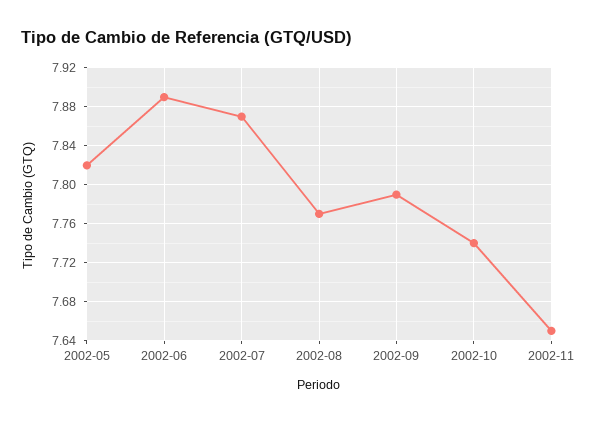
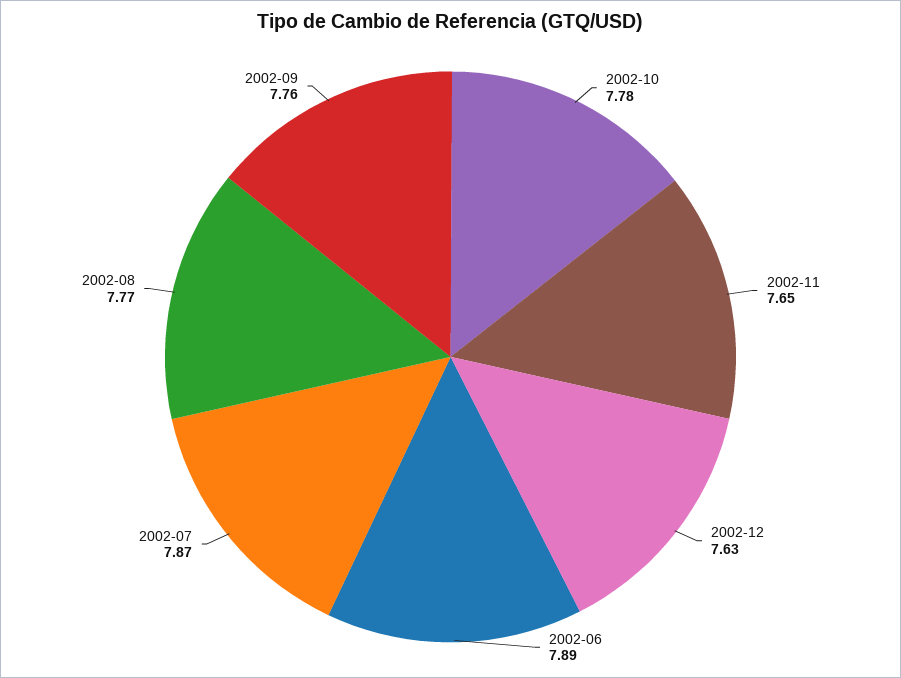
2002-05: 7.82 -> none
2002-09: 7.79 -> 7.76
2002-10: 7.74 -> 7.78
2002-12: none -> 7.63

